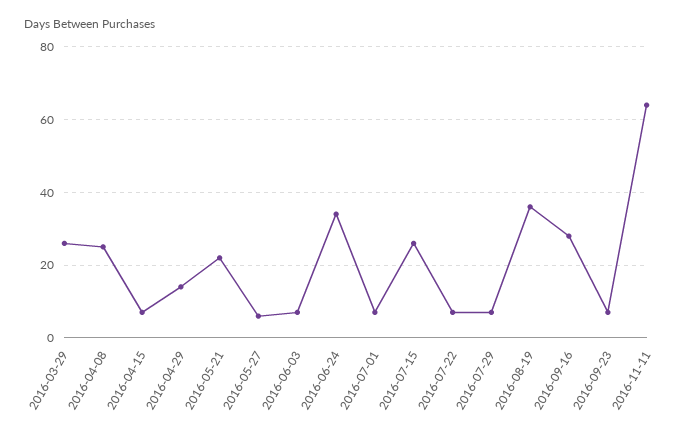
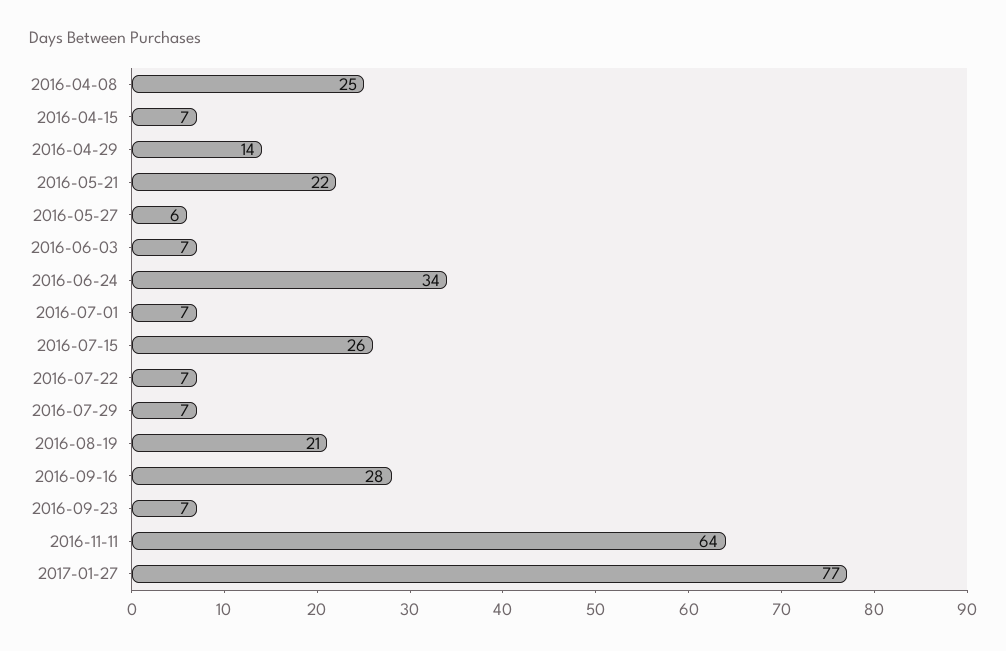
2016-03-29: 25 -> none
2016-08-19: 35 -> 21
2017-01-27: none -> 77

